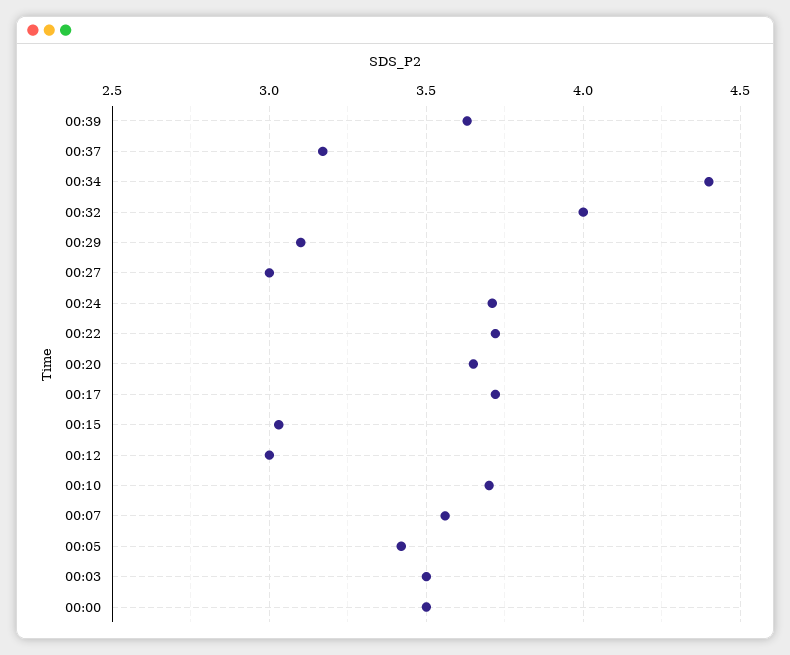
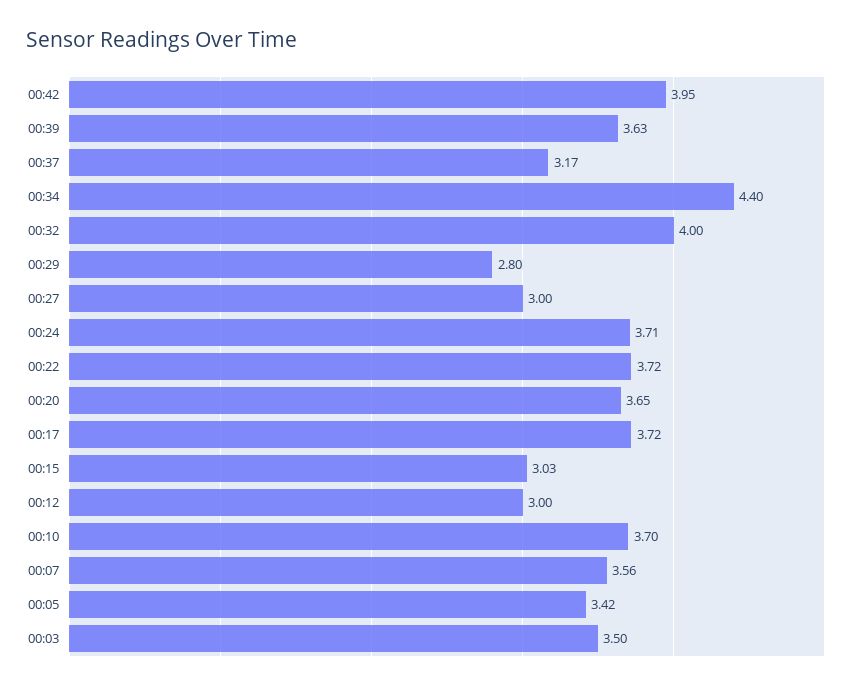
00:29: 3.1 -> 2.8
00:00: 3.5 -> none
00:42: none -> 3.95

